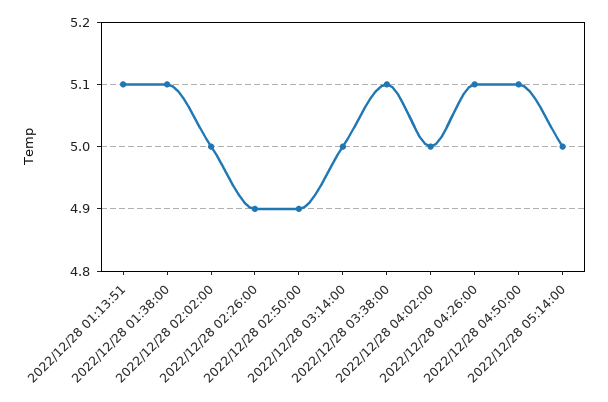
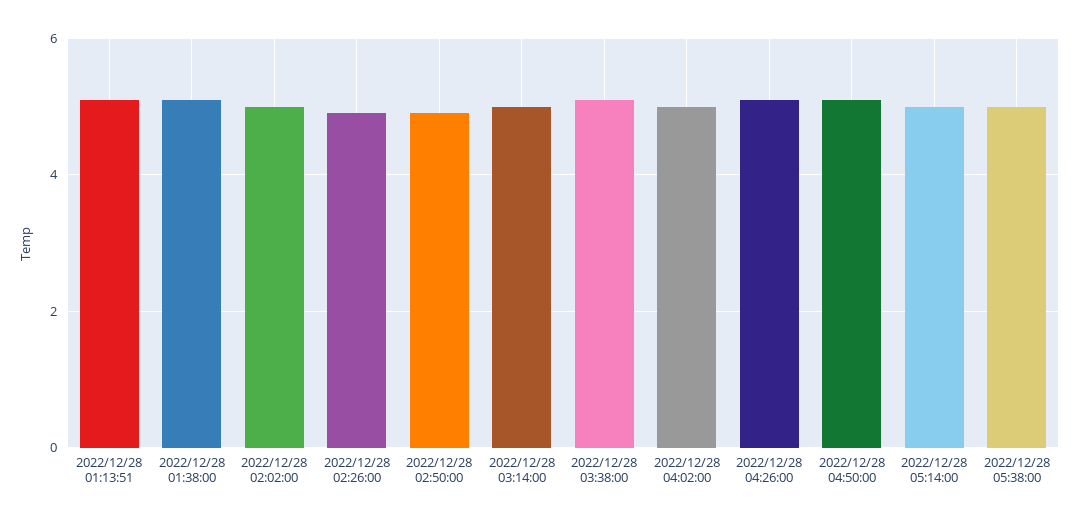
2022/12/28 05:38:00: none -> 5

